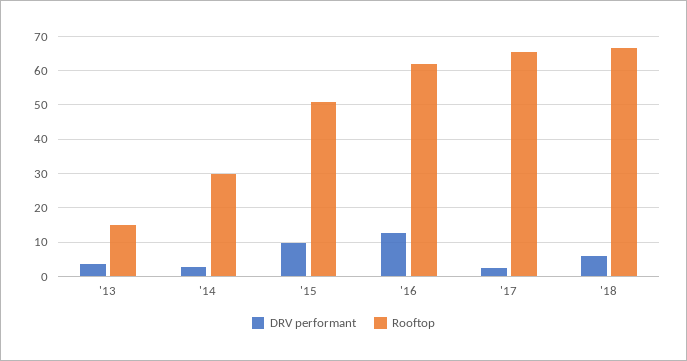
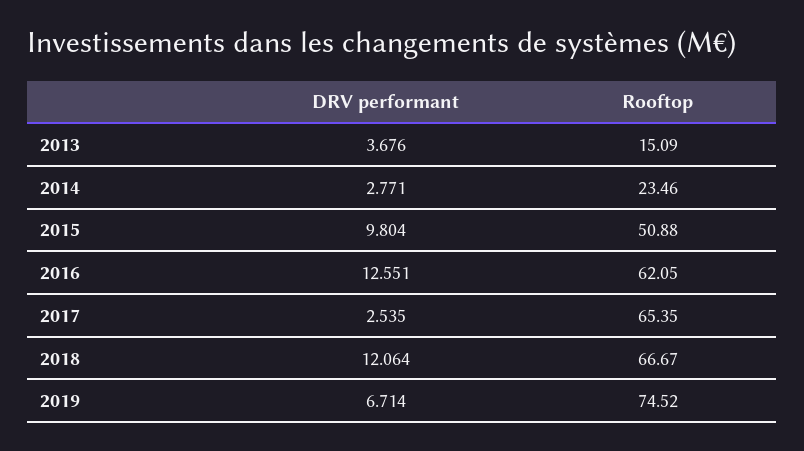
Rooftop, '14: 30 -> 23.46
DRV performant, '18: 6 -> 12.064
DRV performant, 2019: none -> 6.714
Rooftop, 2019: none -> 74.52

